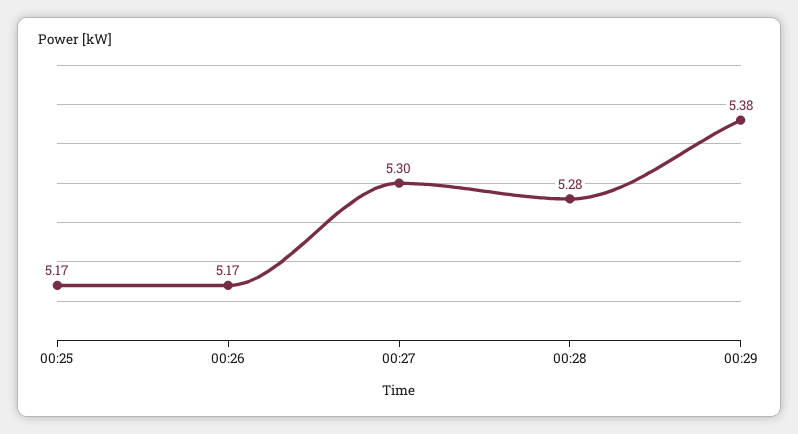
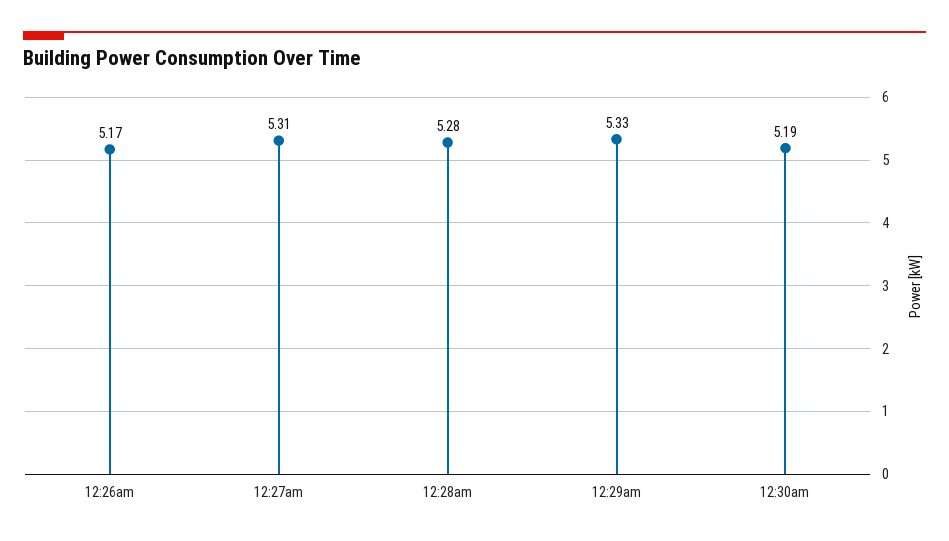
00:25: 5.17 -> none
00:27: 5.3 -> 5.31
00:29: 5.38 -> 5.33
12:30am: none -> 5.19

